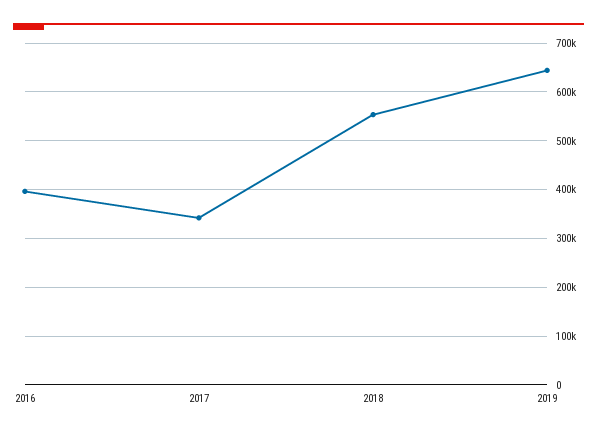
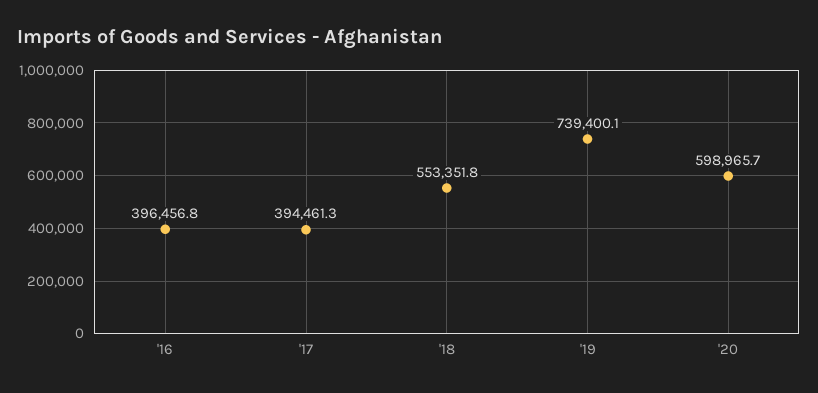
2017: 340000 -> 394461.3
2019: 640000 -> 739400.1
'20: none -> 598965.7

